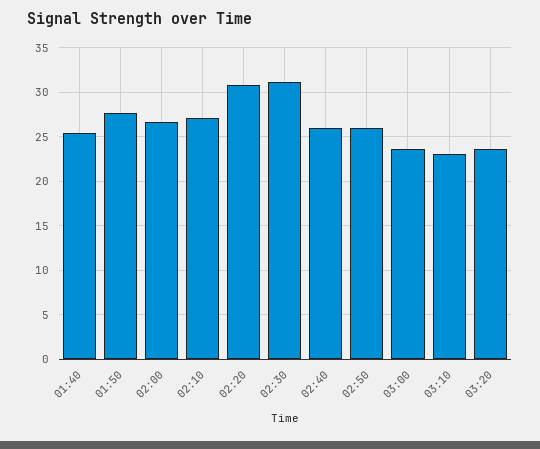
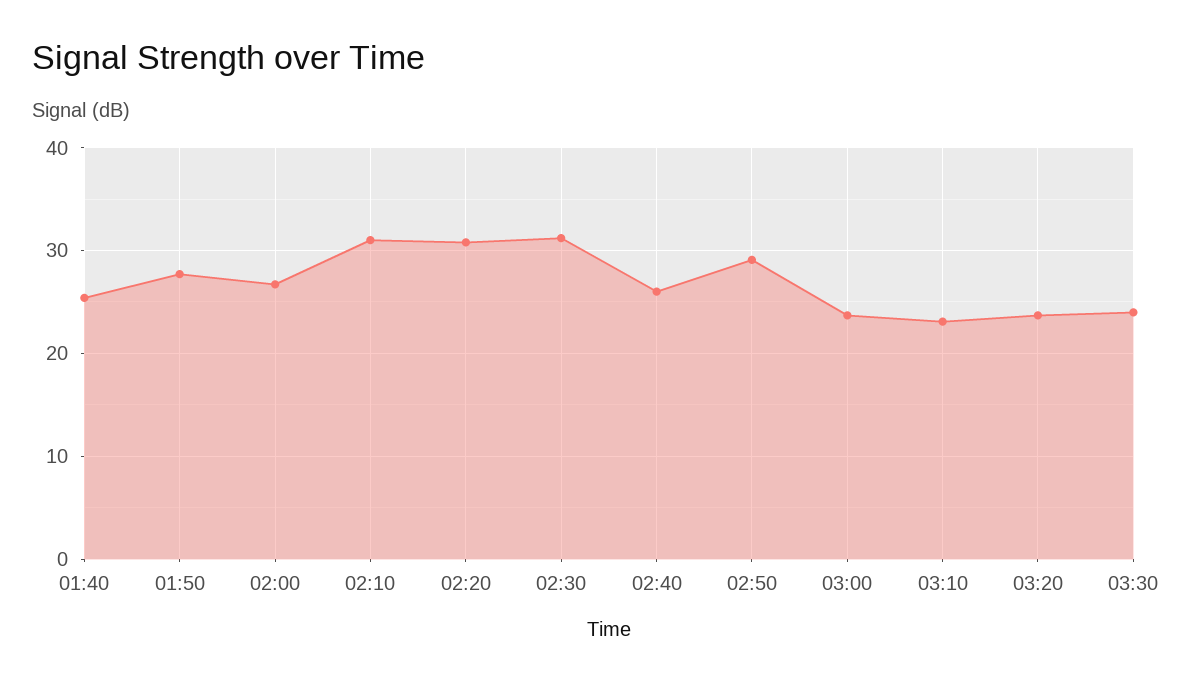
02:10: 27 -> 31
02:50: 26 -> 29
03:30: none -> 24

